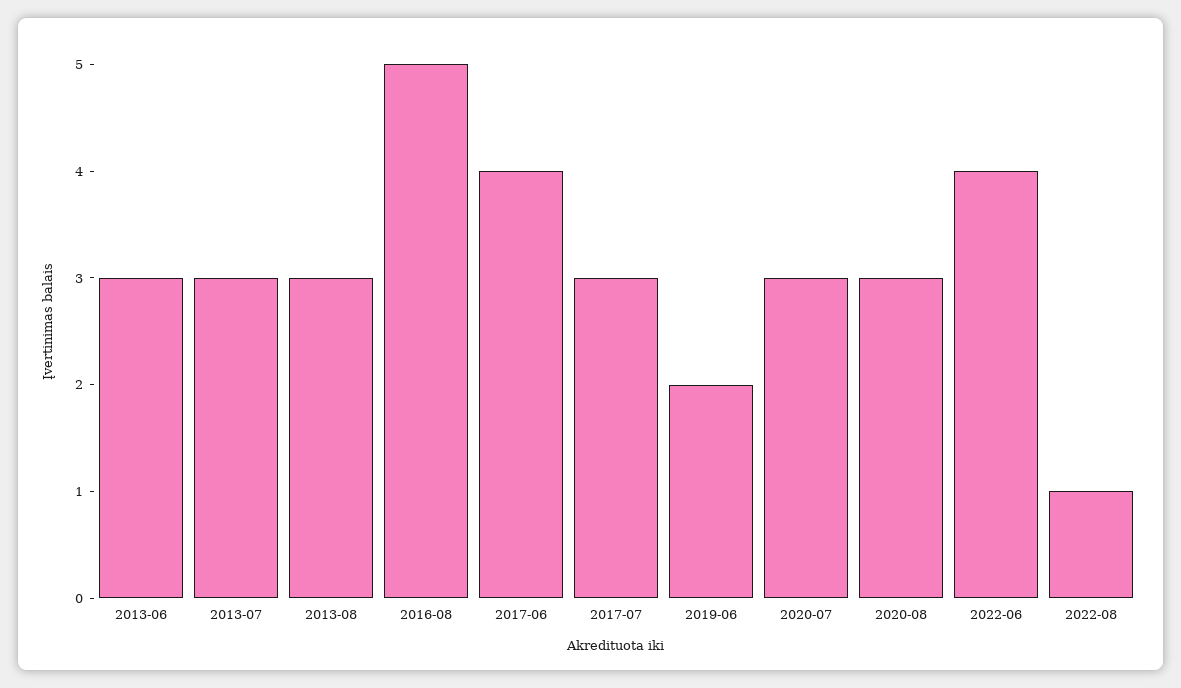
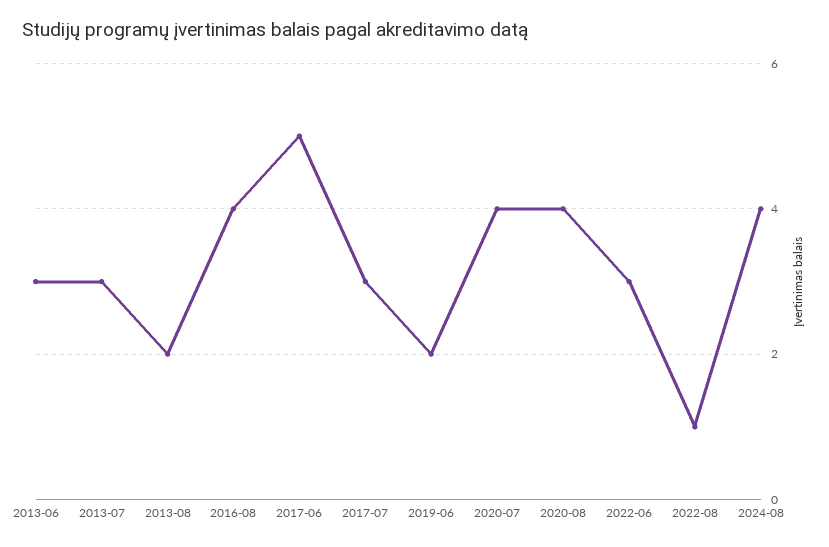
2013-08: 3 -> 2
2016-08: 5 -> 4
2017-06: 4 -> 5
2020-07: 3 -> 4
2020-08: 3 -> 4
2022-06: 4 -> 3
2024-08: none -> 4

